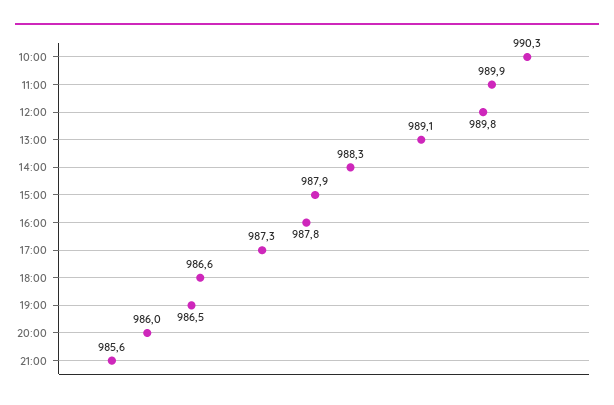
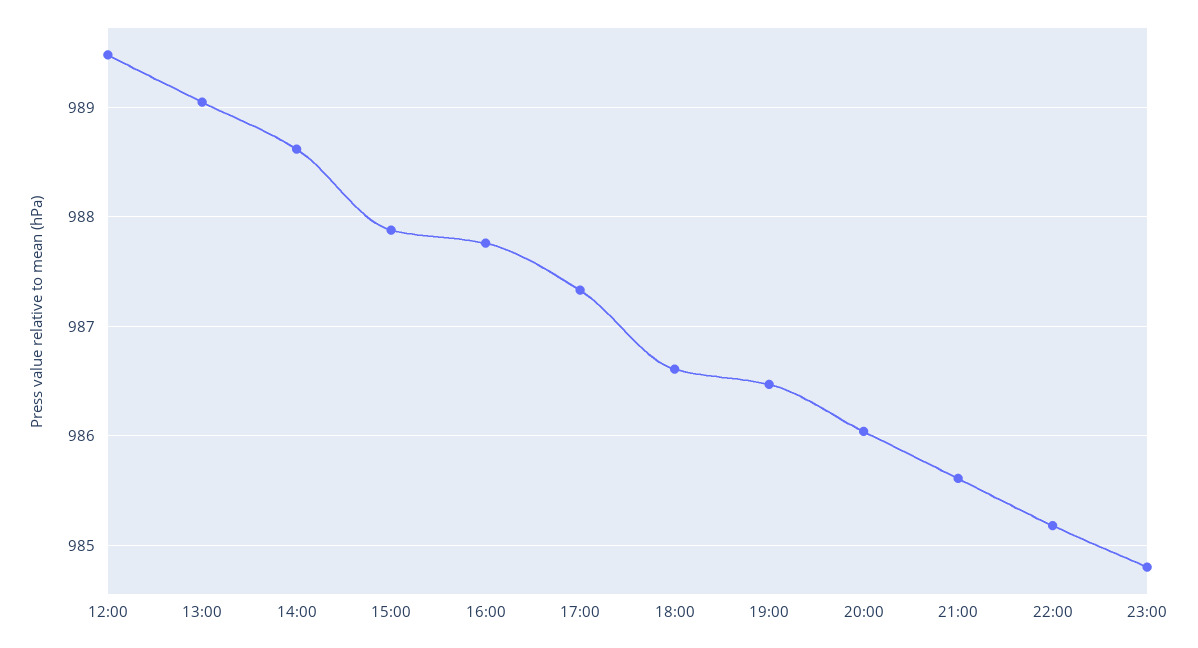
10:00: 990.3 -> none
11:00: 989.9 -> none
12:00: 989.8 -> 989.5
14:00: 988.3 -> 988.6
22:00: none -> 985.2
23:00: none -> 984.8

